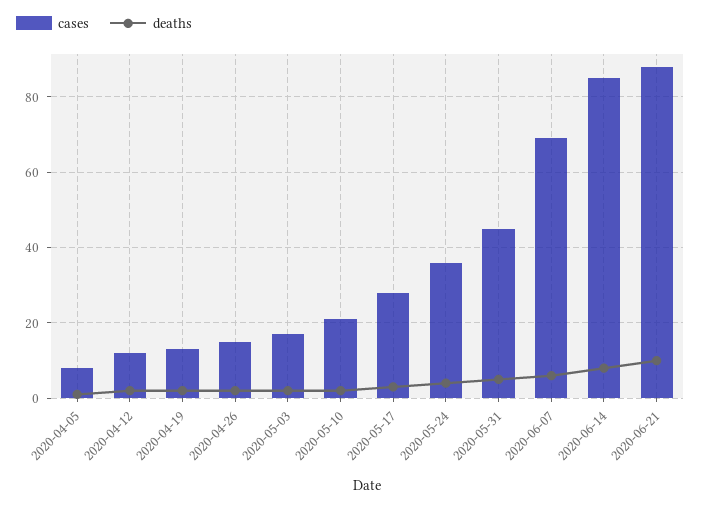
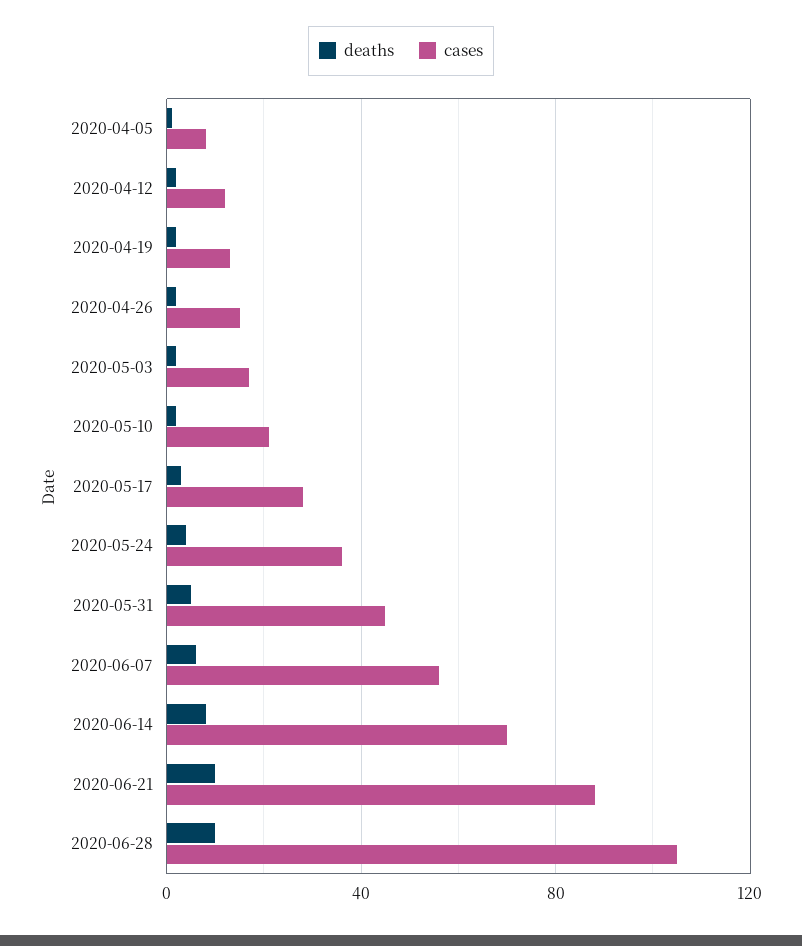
cases, 2020-06-07: 70 -> 55
cases, 2020-06-14: 85 -> 70
deaths, 2020-06-28: none -> 10
cases, 2020-06-28: none -> 105

